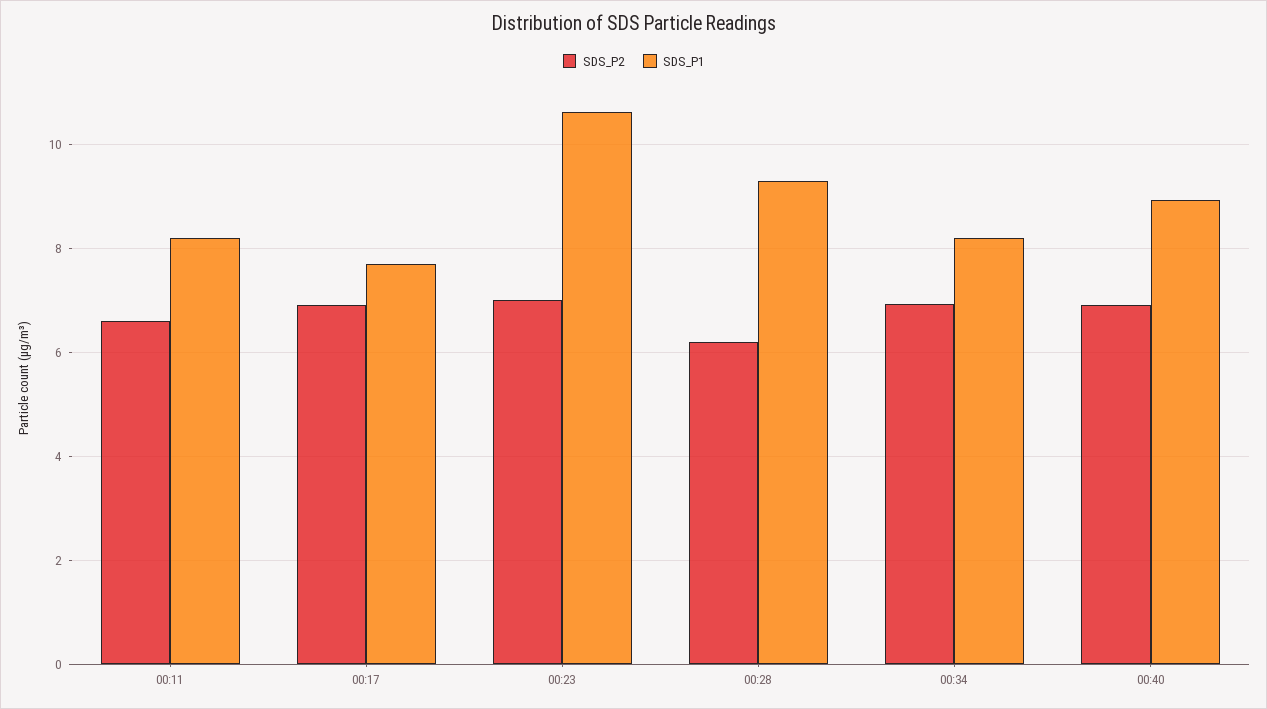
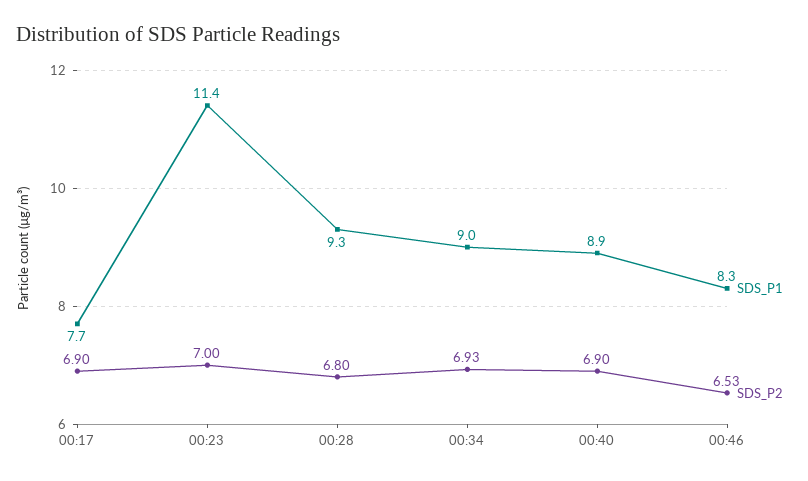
SDS_P2, 00:11: 6.6 -> none
SDS_P1, 00:11: 8.2 -> none
SDS_P1, 00:23: 10.6 -> 11.4
SDS_P2, 00:28: 6.2 -> 6.8
SDS_P1, 00:34: 8.2 -> 9
SDS_P1, 00:46: none -> 8.3
SDS_P2, 00:46: none -> 6.53

